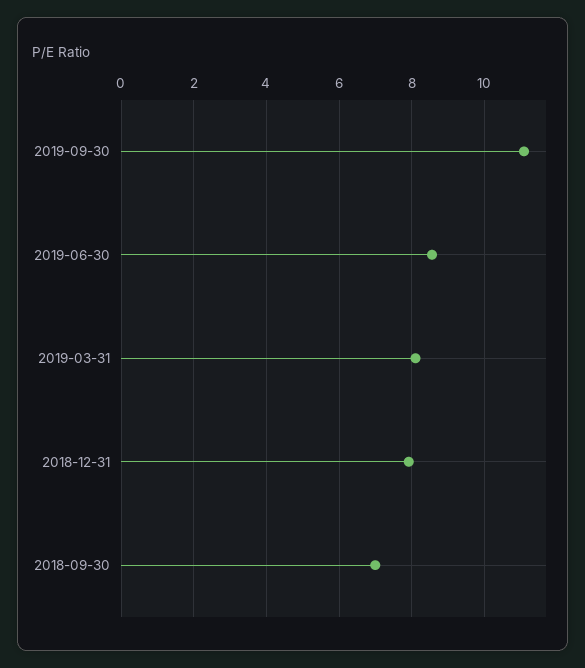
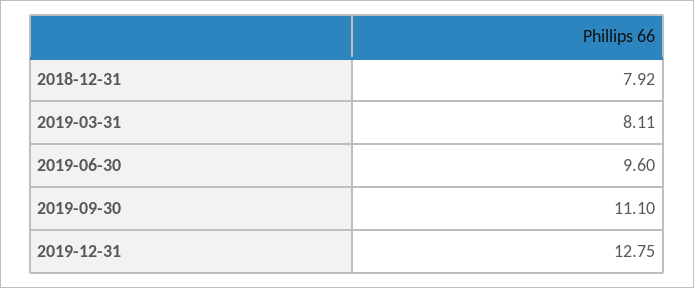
2019-06-30: 8.6 -> 9.6
2018-09-30: 7 -> none
2019-12-31: none -> 12.75

